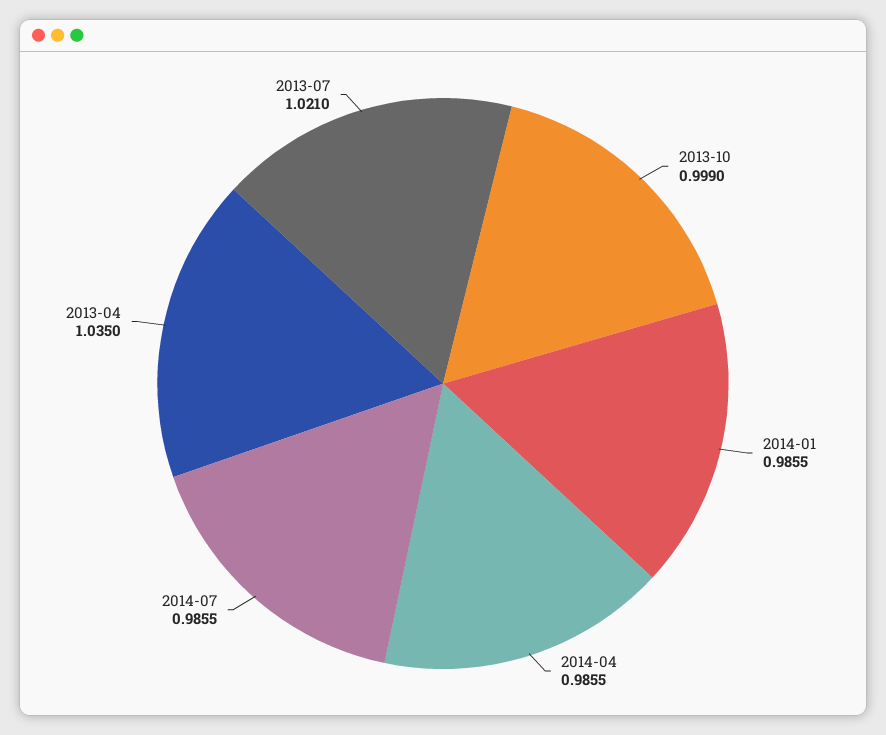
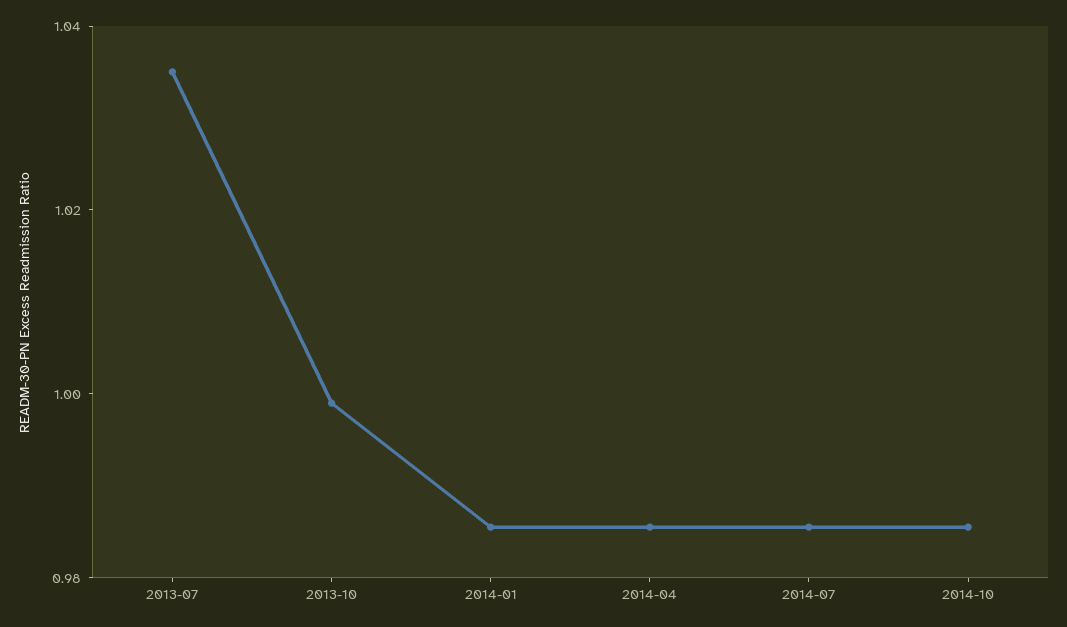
2013-04: 1.035 -> none
2013-07: 1.021 -> 1.035
2014-10: none -> 0.985

